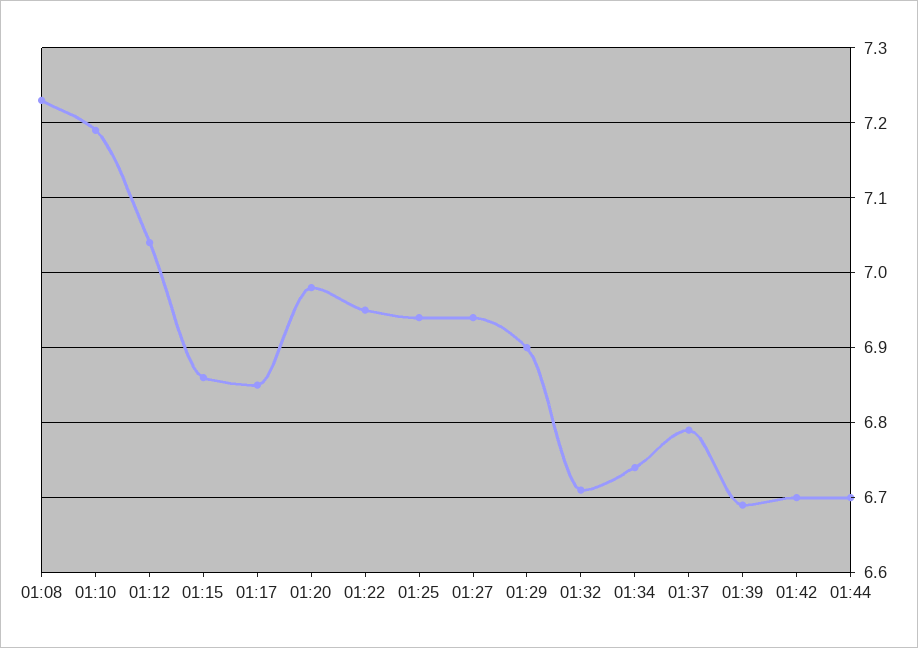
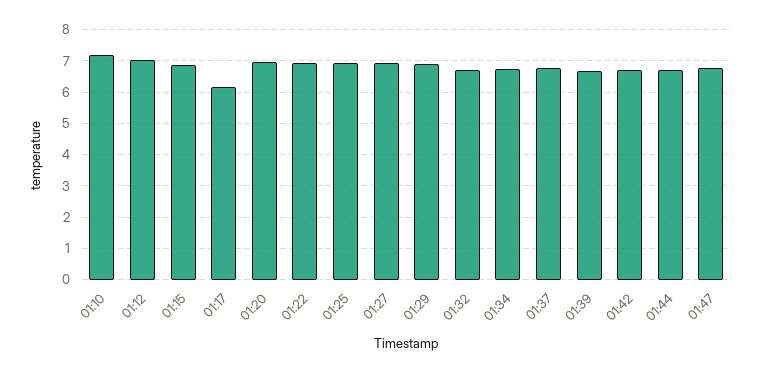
01:08: 7.23 -> none
01:17: 6.85 -> 6.2
01:47: none -> 6.8

